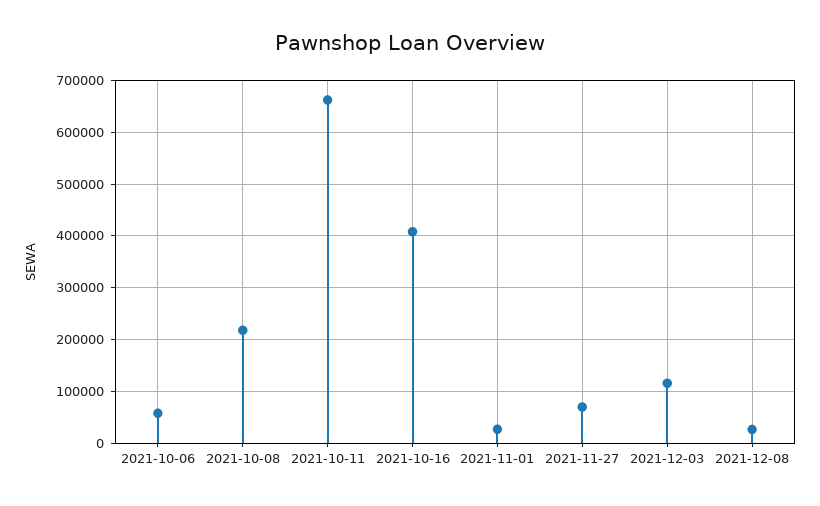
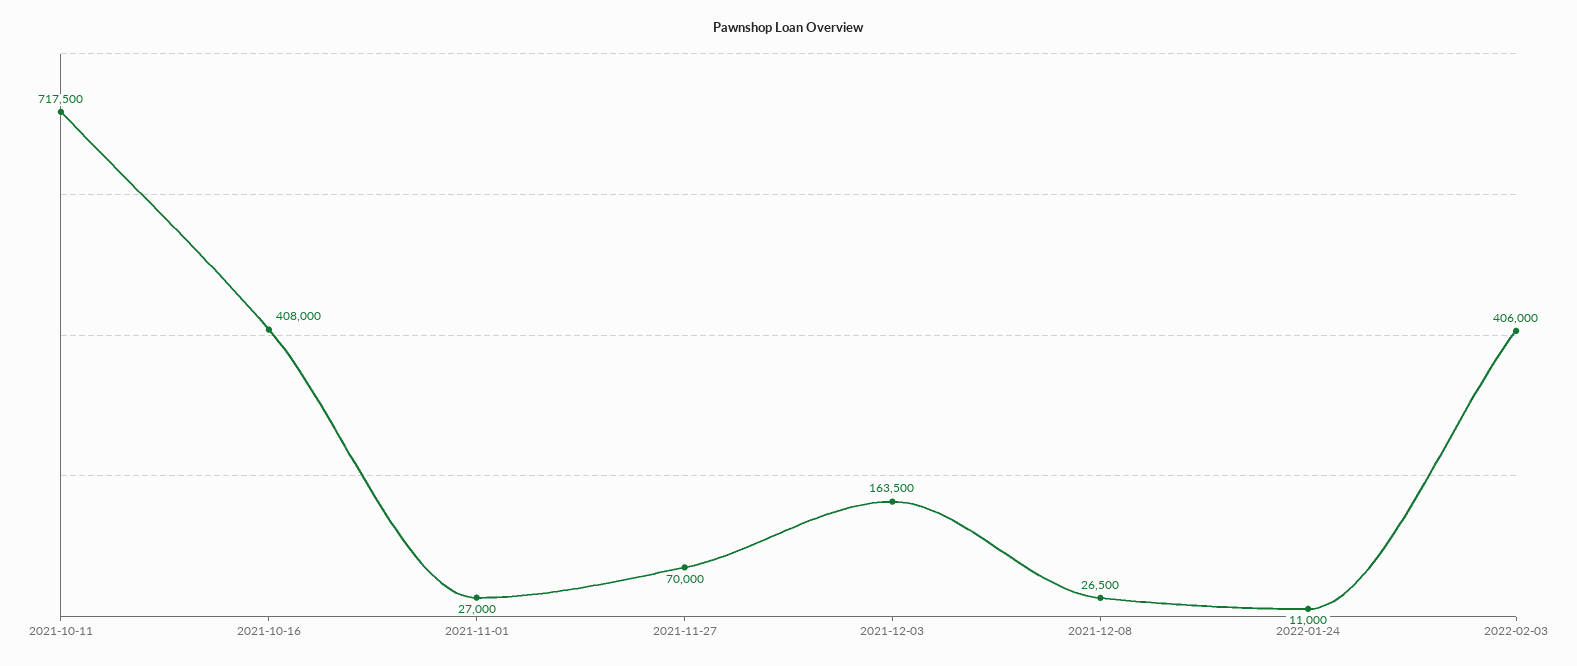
2021-10-06: 60000 -> none
2021-10-08: 220000 -> none
2021-10-11: 660000 -> 717500
2021-12-03: 120000 -> 163500
2022-01-24: none -> 11000
2022-02-03: none -> 406000

